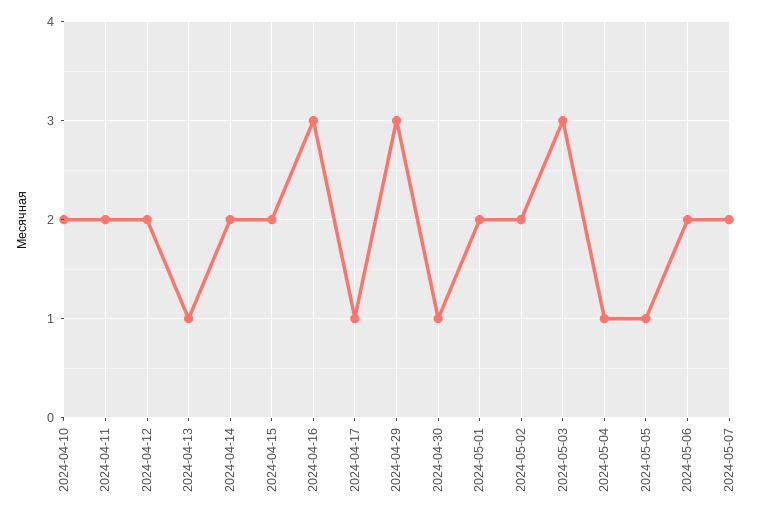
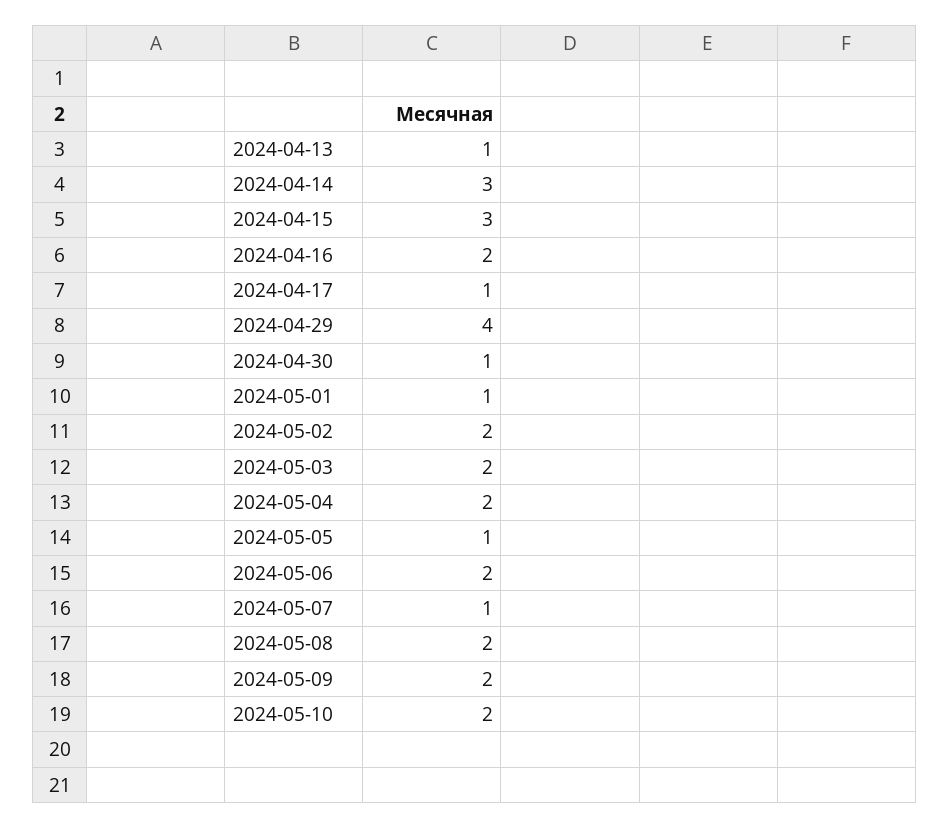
2024-04-10: 2 -> none
2024-04-11: 2 -> none
2024-04-12: 2 -> none
2024-04-14: 2 -> 3
2024-04-15: 2 -> 3
2024-04-16: 3 -> 2
2024-04-29: 3 -> 4
2024-05-01: 2 -> 1
2024-05-03: 3 -> 2
2024-05-04: 1 -> 2
2024-05-07: 2 -> 1
2024-05-08: none -> 2
2024-05-09: none -> 2
2024-05-10: none -> 2

